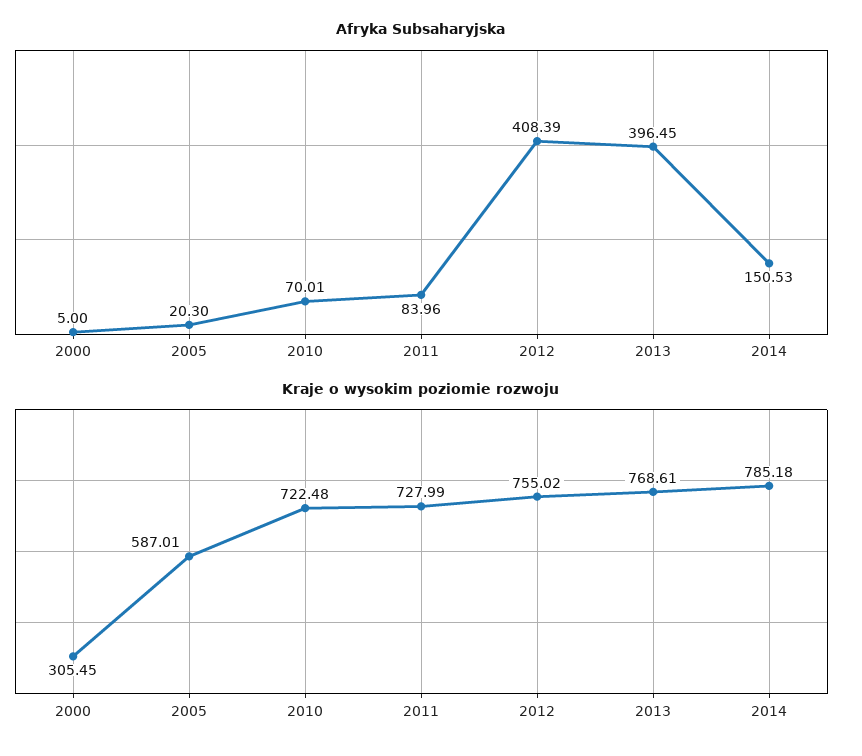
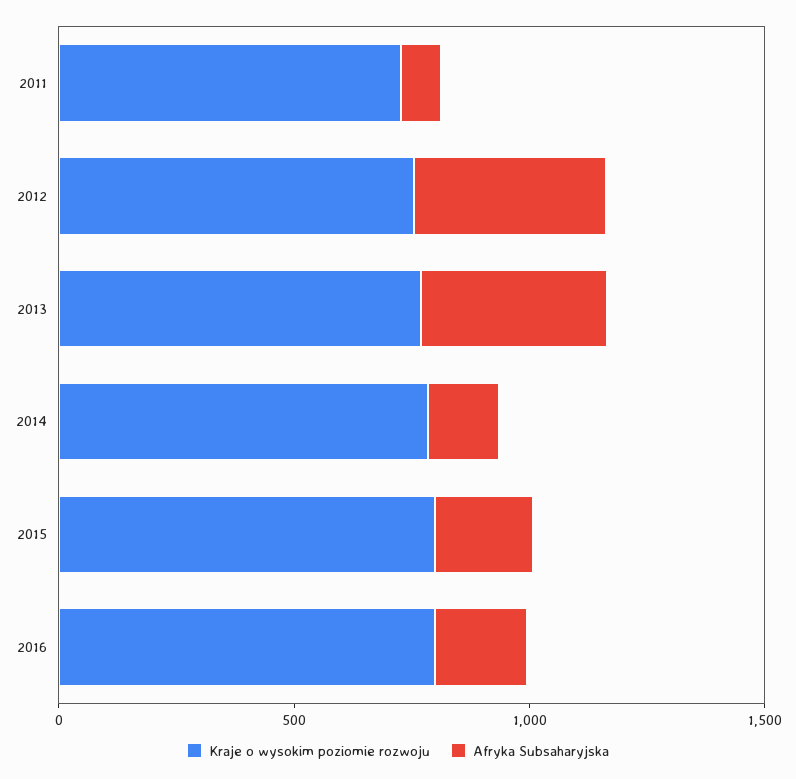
Afryka Subsaharyjska, 2000: 5 -> none
Afryka Subsaharyjska, 2005: 20.3 -> none
Afryka Subsaharyjska, 2010: 70.01 -> none
Kraje o wysokim poziomie rozwoju, 2000: 305.45 -> none
Kraje o wysokim poziomie rozwoju, 2005: 587.01 -> none
Kraje o wysokim poziomie rozwoju, 2010: 722.48 -> none
Kraje o wysokim poziomie rozwoju, 2015: none -> 800
Afryka Subsaharyjska, 2015: none -> 200
Kraje o wysokim poziomie rozwoju, 2016: none -> 800
Afryka Subsaharyjska, 2016: none -> 200

